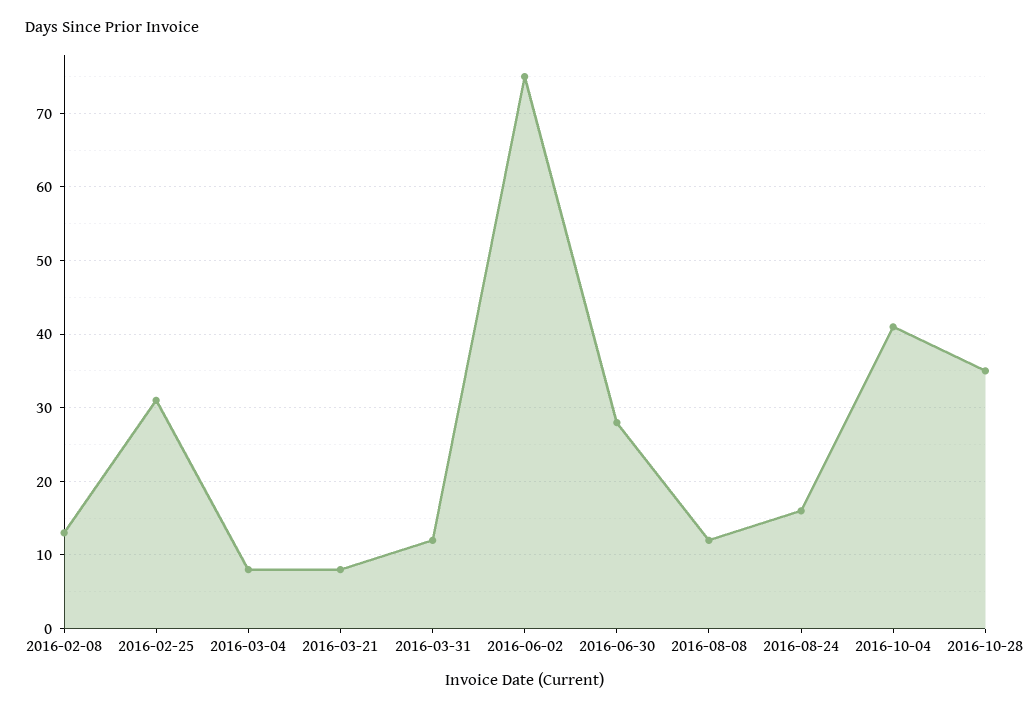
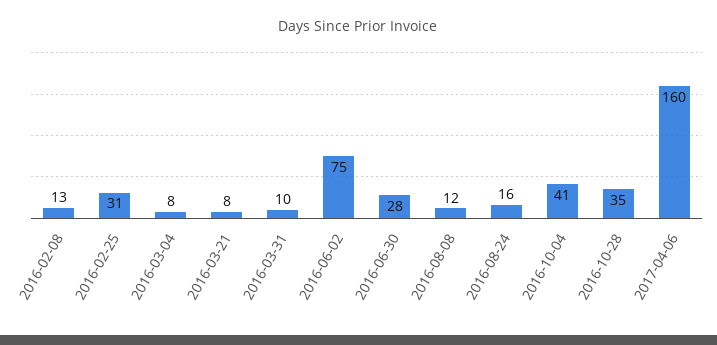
2016-03-31: 12 -> 10
2017-04-06: none -> 160

